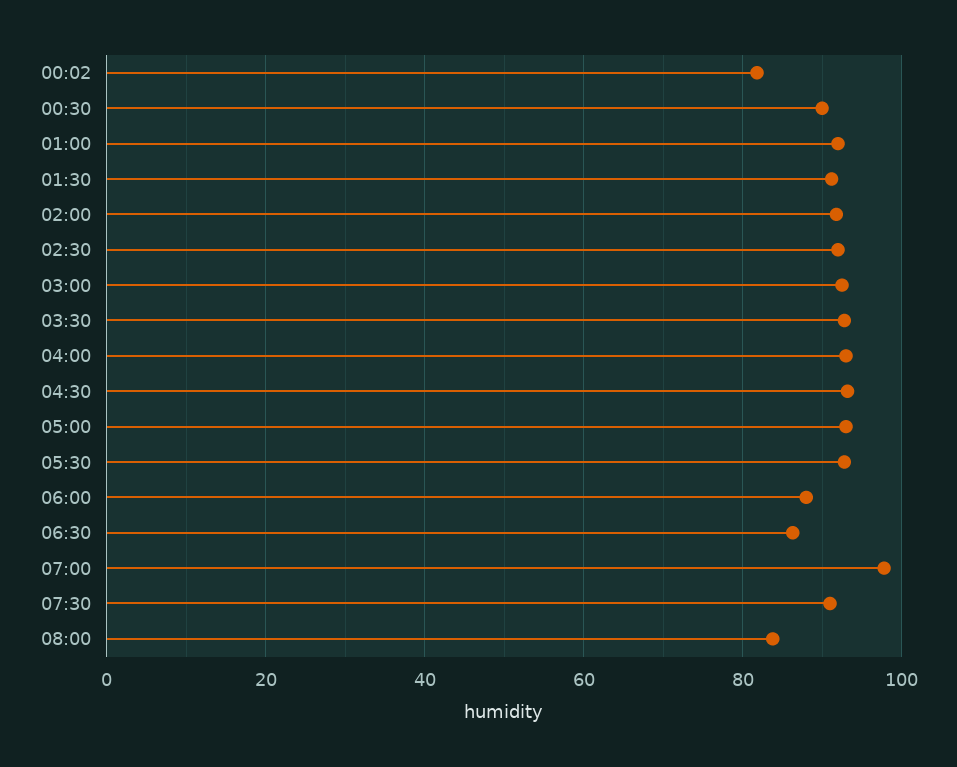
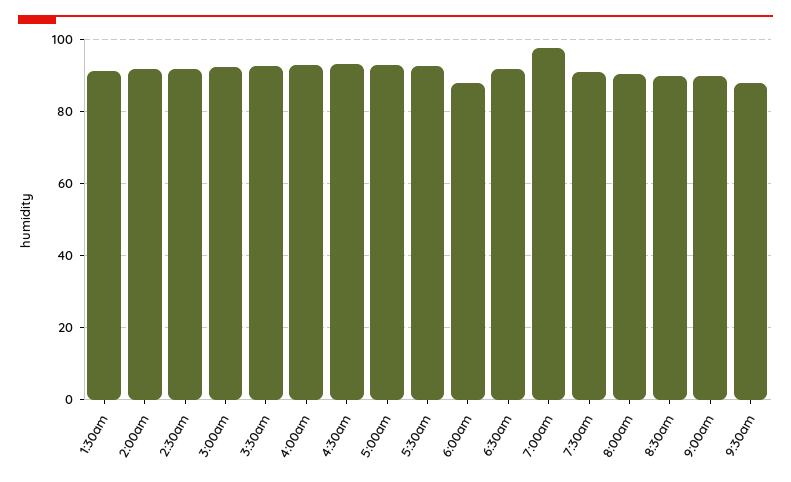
00:02: 82 -> none
00:30: 90 -> none
01:00: 92 -> none
06:30: 86 -> 92
08:00: 84 -> 90
8:30am: none -> 90
9:00am: none -> 90
9:30am: none -> 88

